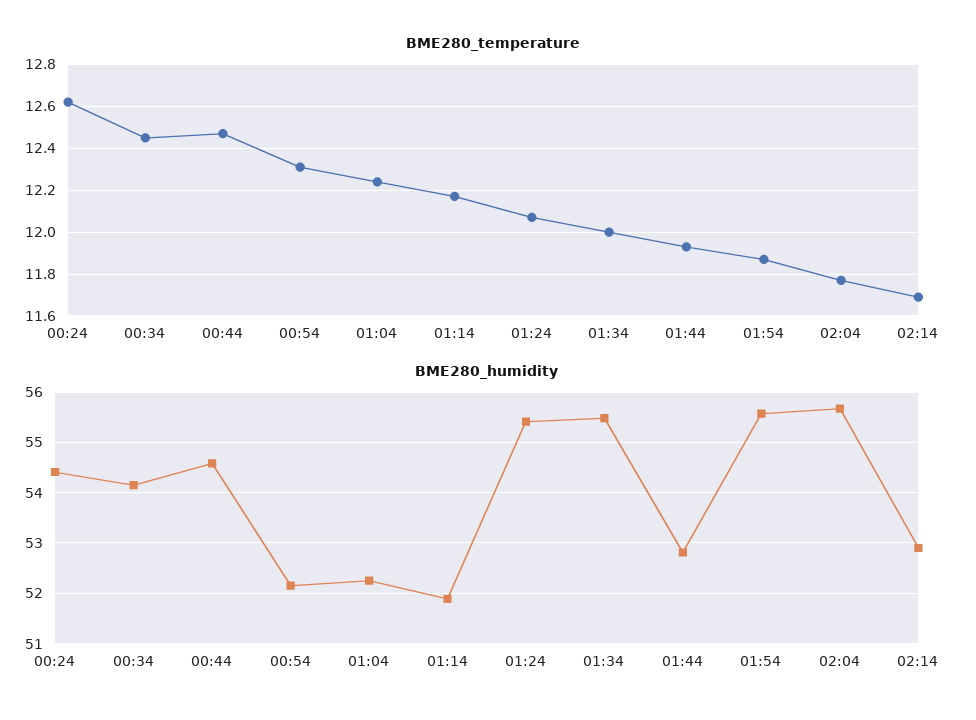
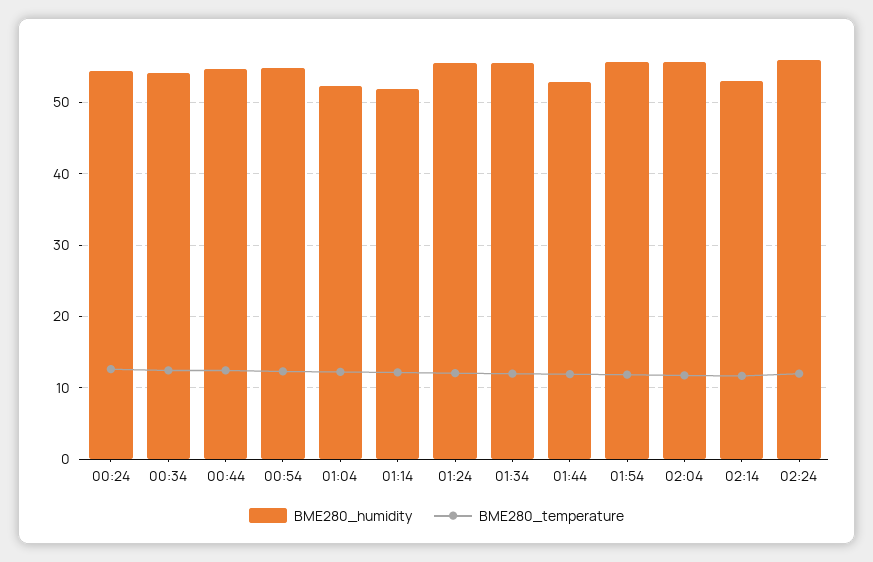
BME280_humidity, 00:54: 52.2 -> 55
BME280_humidity, 02:24: none -> 56
BME280_temperature, 02:24: none -> 12

